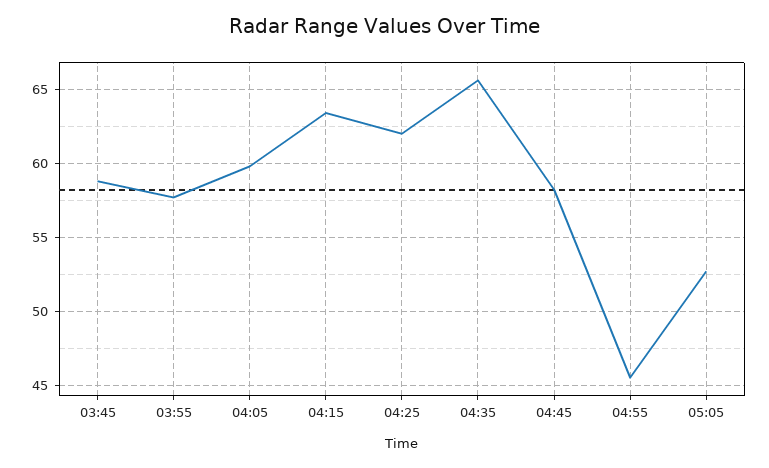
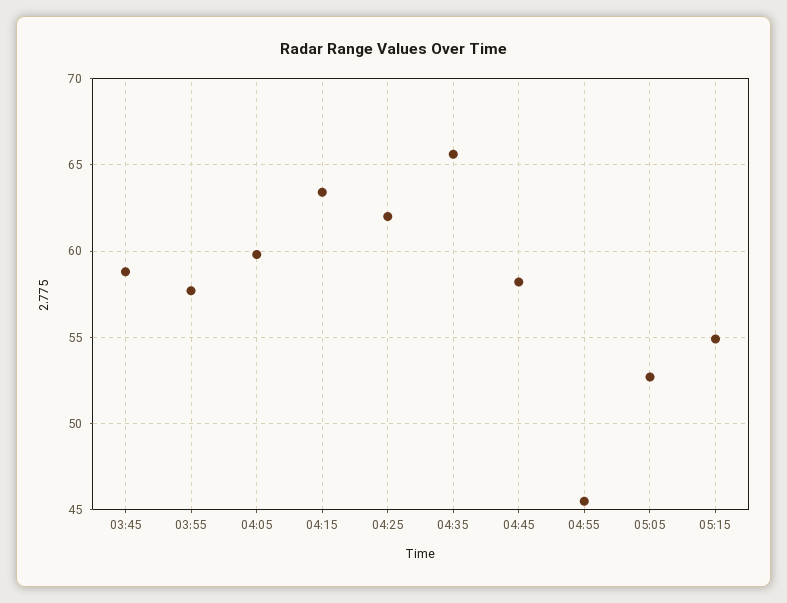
05:15: none -> 55

